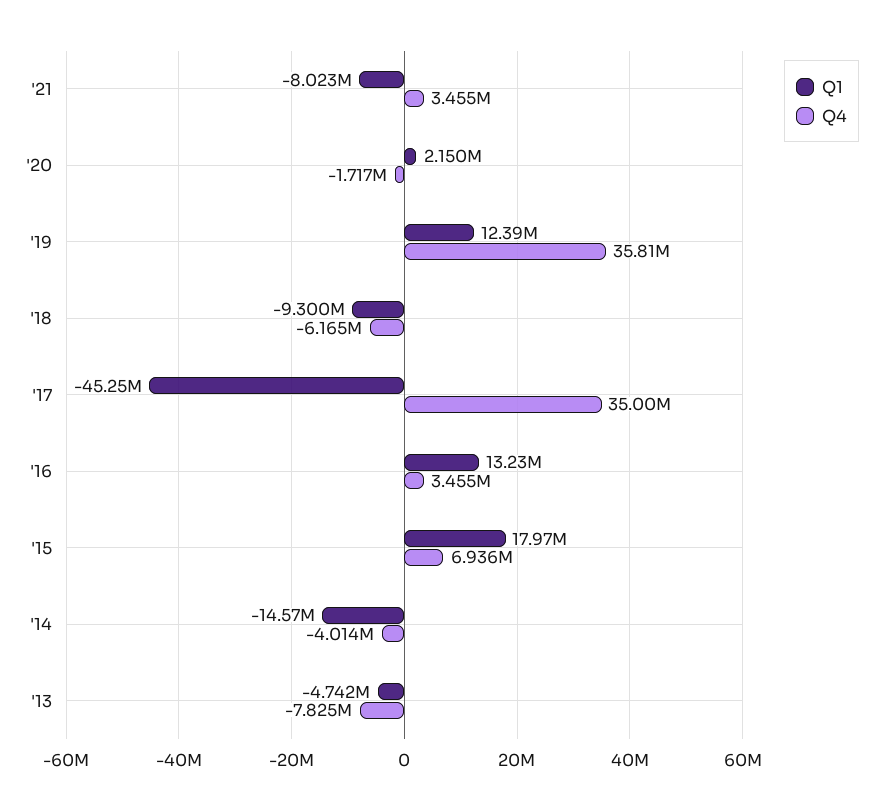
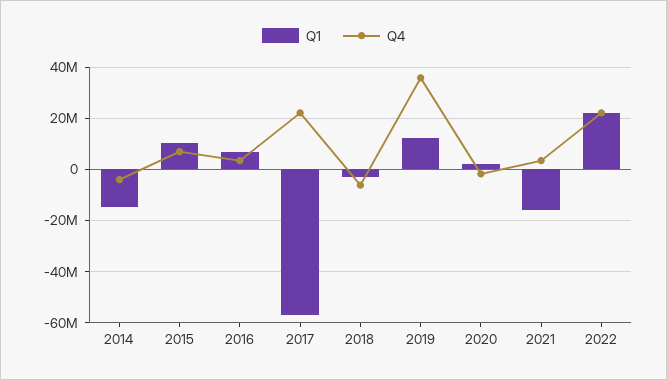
Q1, '21: -8023000 -> -15000000
Q1, '18: -9300000 -> -2500000
Q1, '17: -45250000 -> -57500000
Q4, '17: 35000000 -> 22500000
Q1, '16: 13230000 -> 7500000
Q1, '15: 17970000 -> 10000000
Q1, '13: -4742000 -> none
Q4, '13: -7825000 -> none
Q1, 2022: none -> 22500000
Q4, 2022: none -> 22500000

